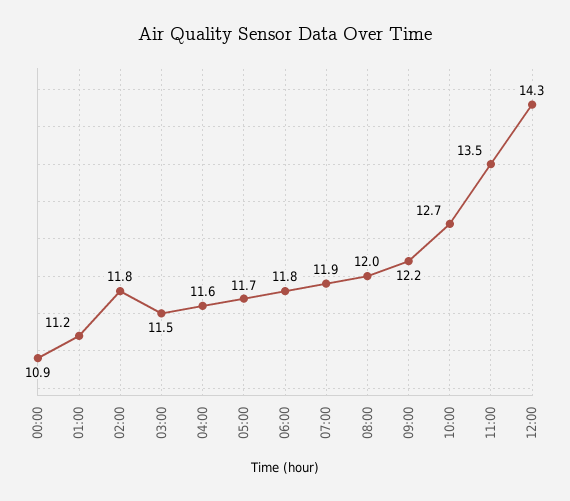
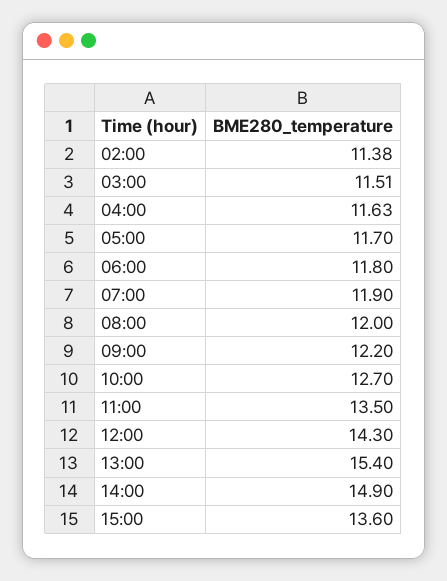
00:00: 10.9 -> none
01:00: 11.2 -> none
02:00: 11.8 -> 11.38
13:00: none -> 15.4
14:00: none -> 14.9
15:00: none -> 13.6

